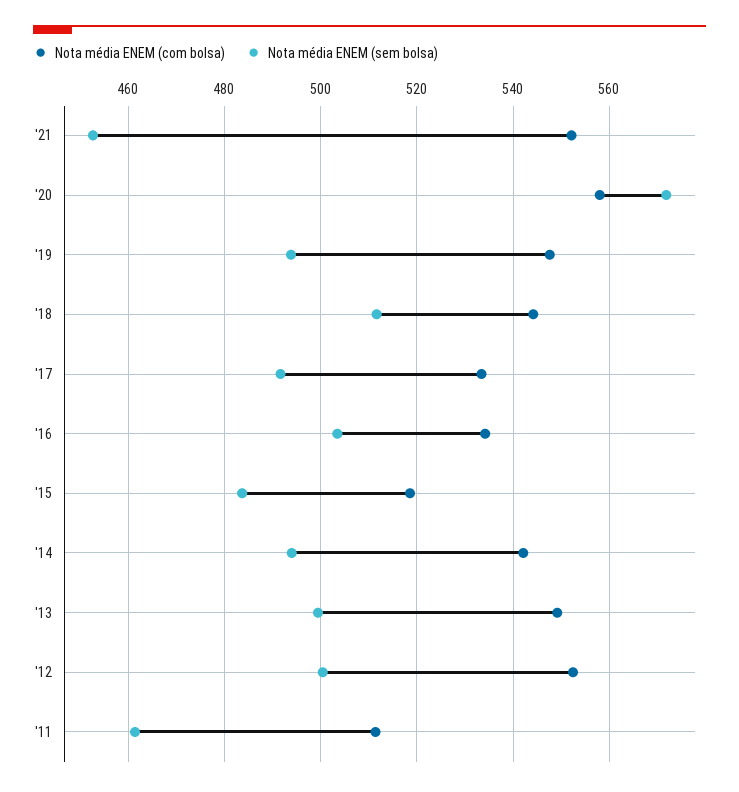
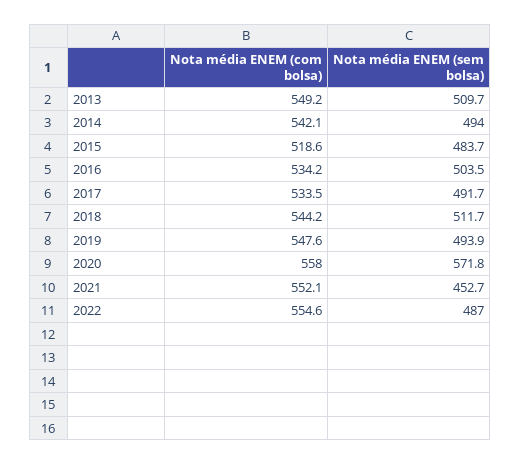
Nota média ENEM (sem bolsa), '13: 500 -> 509.7
Nota média ENEM (com bolsa), '12: 552 -> none
Nota média ENEM (sem bolsa), '12: 500 -> none
Nota média ENEM (com bolsa), '11: 512 -> none
Nota média ENEM (sem bolsa), '11: 462 -> none
Nota média ENEM (com bolsa), 2022: none -> 554.6
Nota média ENEM (sem bolsa), 2022: none -> 487

